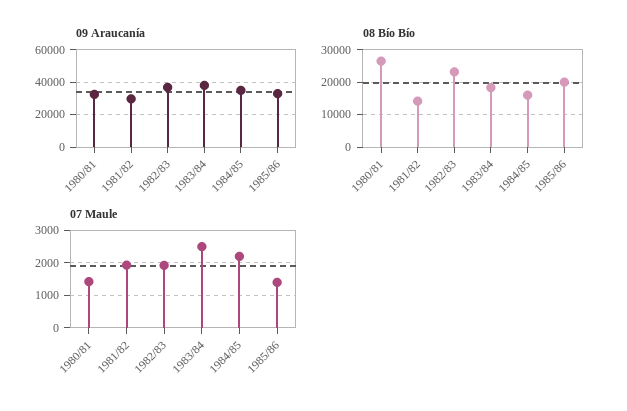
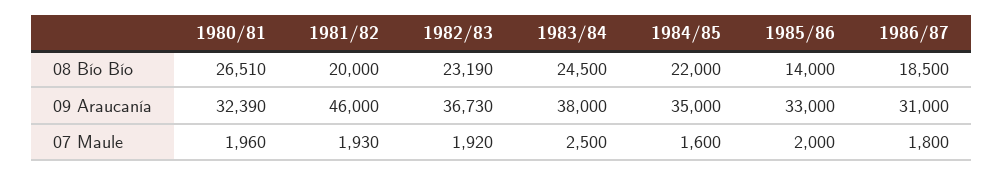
09 Araucanía, 1981/82: 30000 -> 46000
08 Bío Bío, 1981/82: 14000 -> 20000
08 Bío Bío, 1983/84: 18000 -> 24500
08 Bío Bío, 1984/85: 16000 -> 22000
08 Bío Bío, 1985/86: 20000 -> 14000
07 Maule, 1980/81: 1400 -> 1960
07 Maule, 1984/85: 2200 -> 1600
07 Maule, 1985/86: 1400 -> 2000
08 Bío Bío, 1986/87: none -> 18500
09 Araucanía, 1986/87: none -> 31000
07 Maule, 1986/87: none -> 1800

